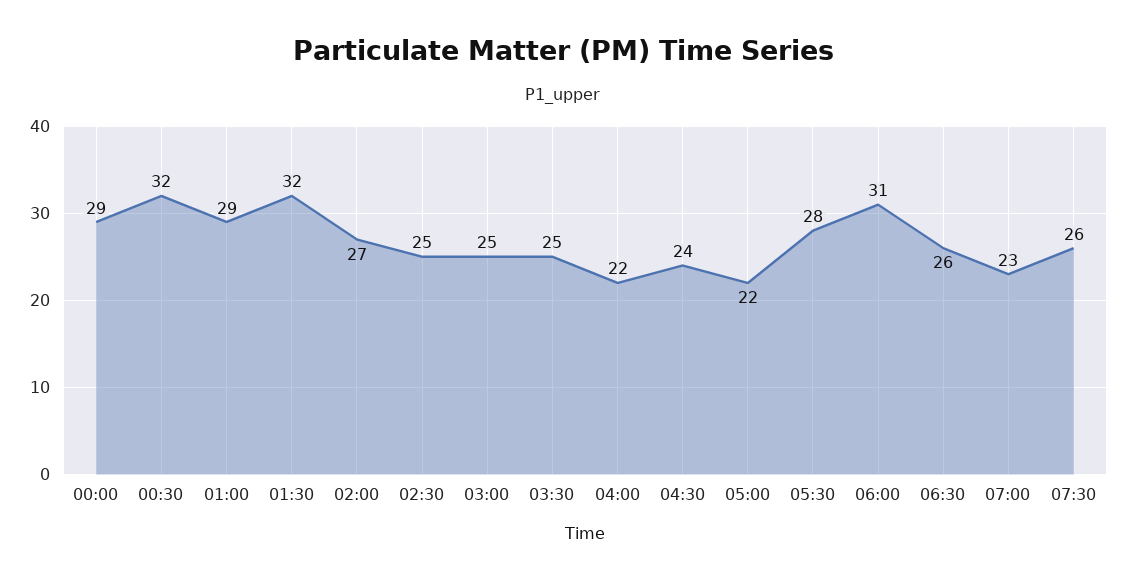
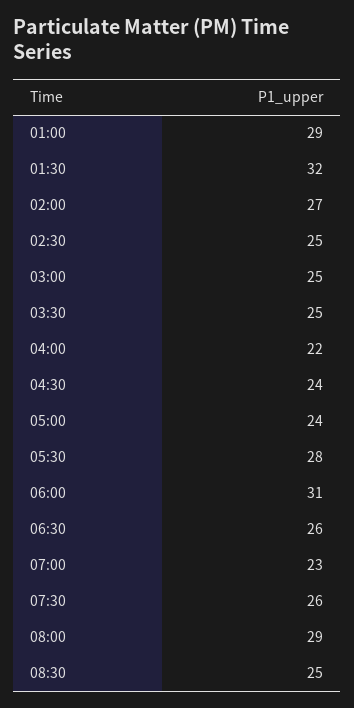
00:00: 29 -> none
00:30: 32 -> none
05:00: 22 -> 24
08:00: none -> 29
08:30: none -> 25

